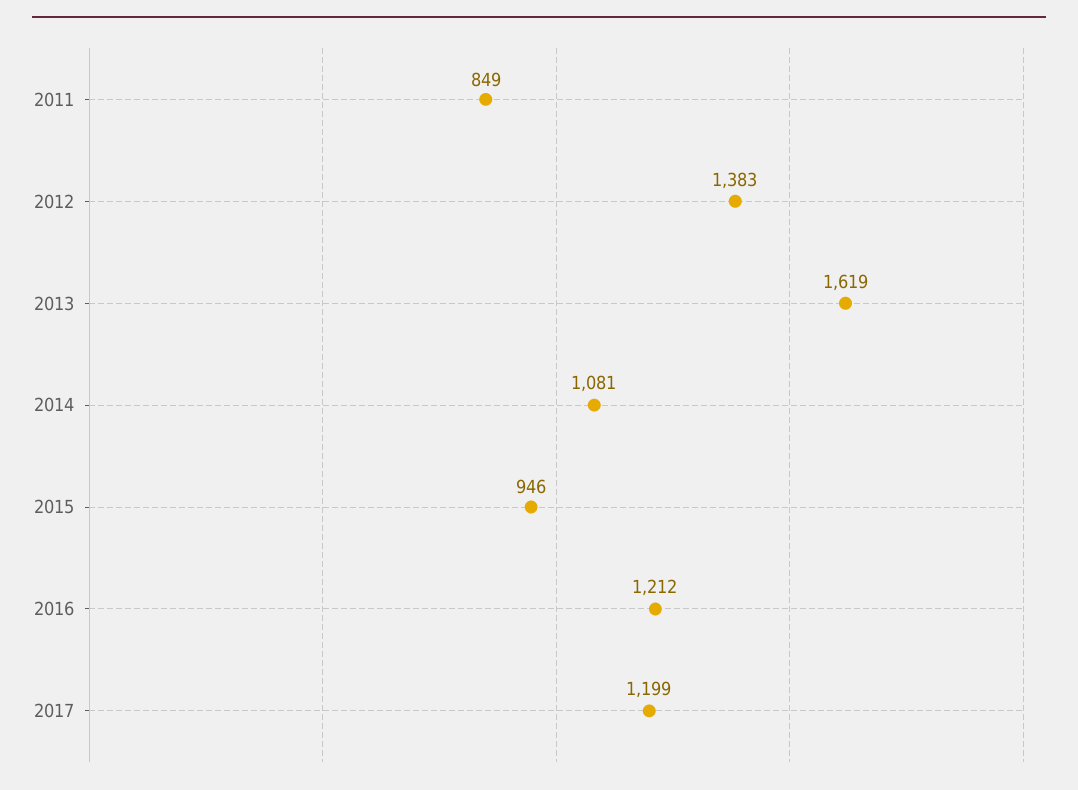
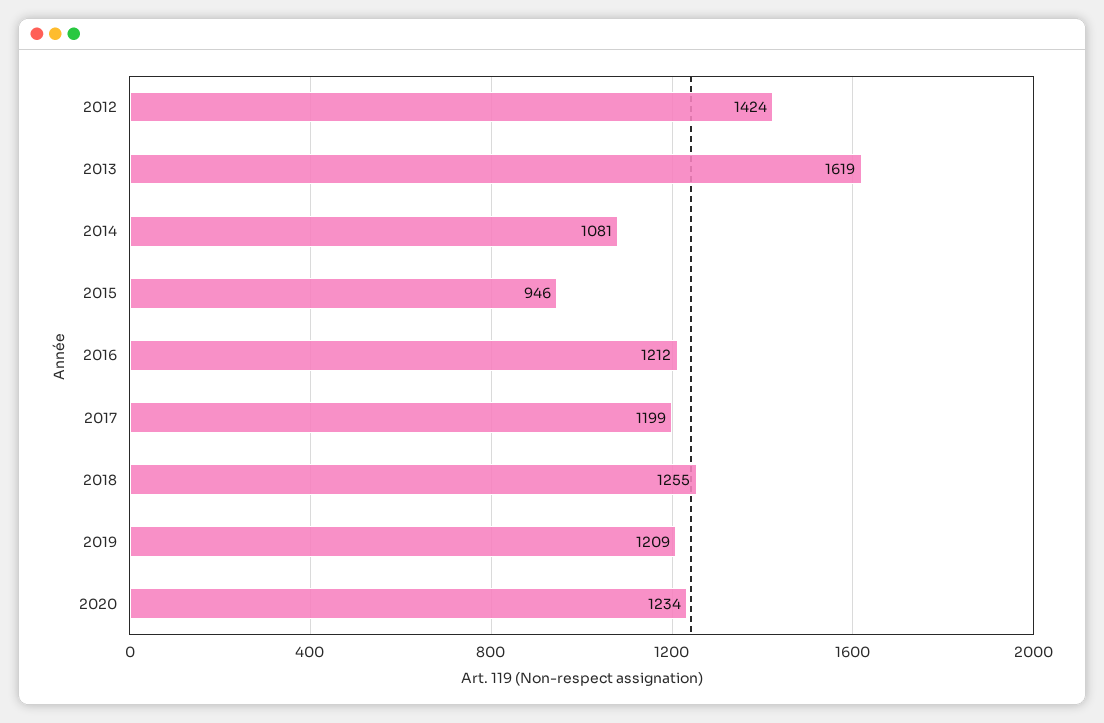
2011: 849 -> none
2012: 1383 -> 1424
2018: none -> 1255
2019: none -> 1209
2020: none -> 1234

